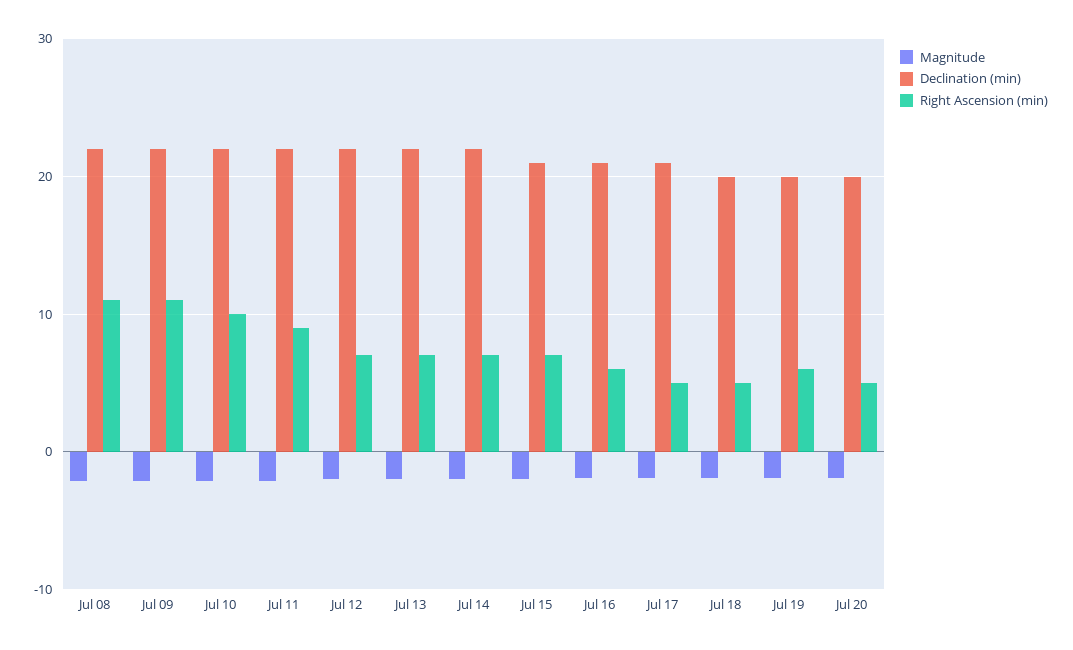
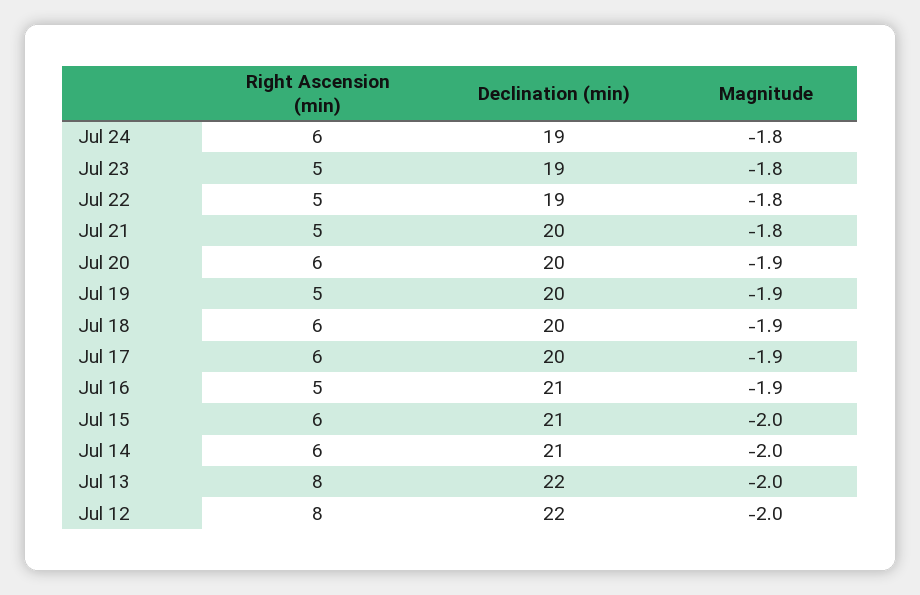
Magnitude, Jul 08: -2 -> none
Declination (min), Jul 08: 22 -> none
Right Ascension (min), Jul 08: 11 -> none
Magnitude, Jul 09: -2 -> none
Declination (min), Jul 09: 22 -> none
Right Ascension (min), Jul 09: 11 -> none
Magnitude, Jul 10: -2 -> none
Declination (min), Jul 10: 22 -> none
Right Ascension (min), Jul 10: 10 -> none
Magnitude, Jul 11: -2 -> none
Declination (min), Jul 11: 22 -> none
Right Ascension (min), Jul 11: 9 -> none
Right Ascension (min), Jul 12: 7 -> 8
Right Ascension (min), Jul 13: 7 -> 8
Declination (min), Jul 14: 22 -> 21
Right Ascension (min), Jul 14: 7 -> 6
Right Ascension (min), Jul 15: 7 -> 6
Right Ascension (min), Jul 16: 6 -> 5
Declination (min), Jul 17: 21 -> 20
Right Ascension (min), Jul 17: 5 -> 6
Right Ascension (min), Jul 18: 5 -> 6
Right Ascension (min), Jul 19: 6 -> 5
Right Ascension (min), Jul 20: 5 -> 6
Right Ascension (min), Jul 24: none -> 6
Declination (min), Jul 24: none -> 19
Magnitude, Jul 24: none -> -1.8
Right Ascension (min), Jul 23: none -> 5
Declination (min), Jul 23: none -> 19
Magnitude, Jul 23: none -> -1.8
Right Ascension (min), Jul 22: none -> 5
Declination (min), Jul 22: none -> 19
Magnitude, Jul 22: none -> -1.8
Right Ascension (min), Jul 21: none -> 5
Declination (min), Jul 21: none -> 20
Magnitude, Jul 21: none -> -1.8

